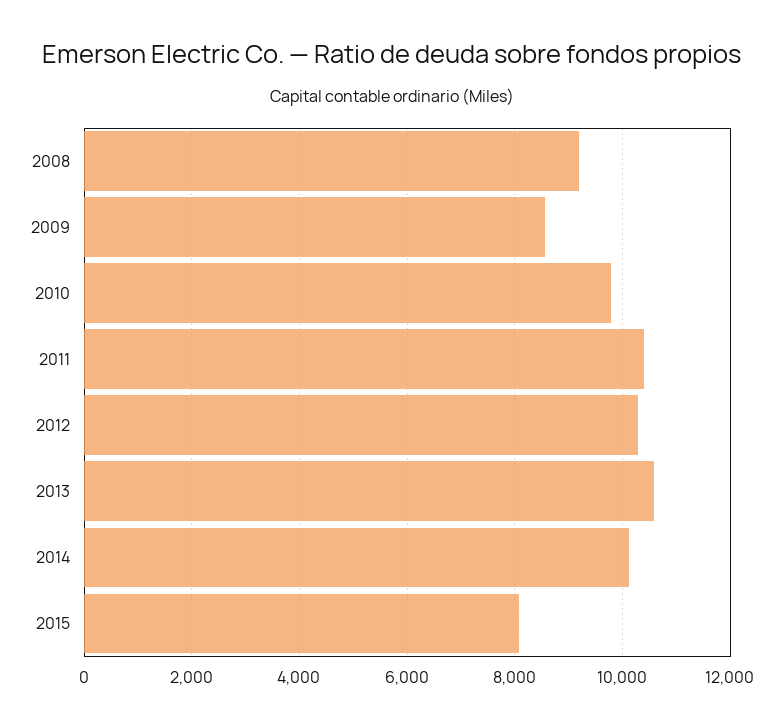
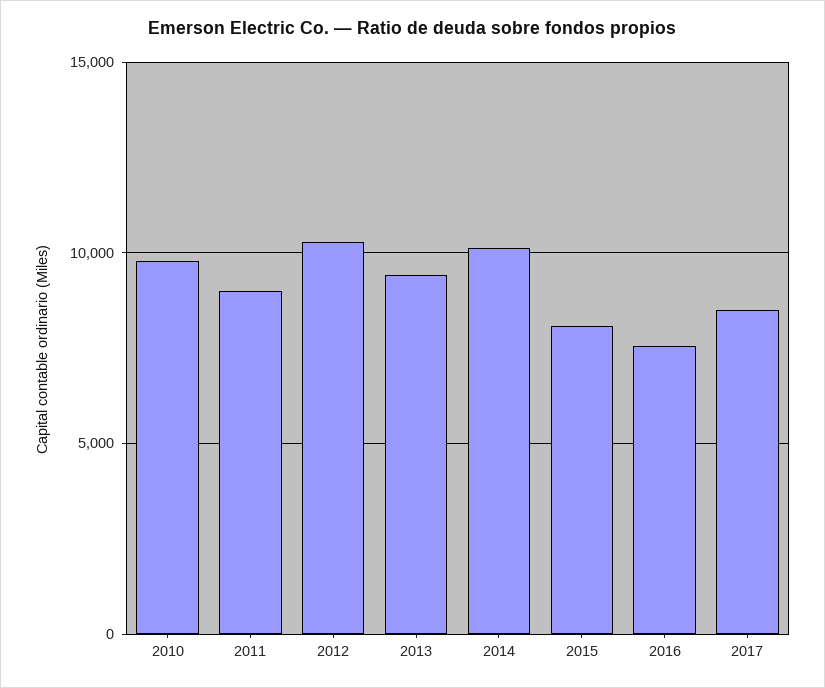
2008: 9200 -> none
2009: 8600 -> none
2011: 10400 -> 9000
2013: 10600 -> 9500
2016: none -> 7500
2017: none -> 8500

